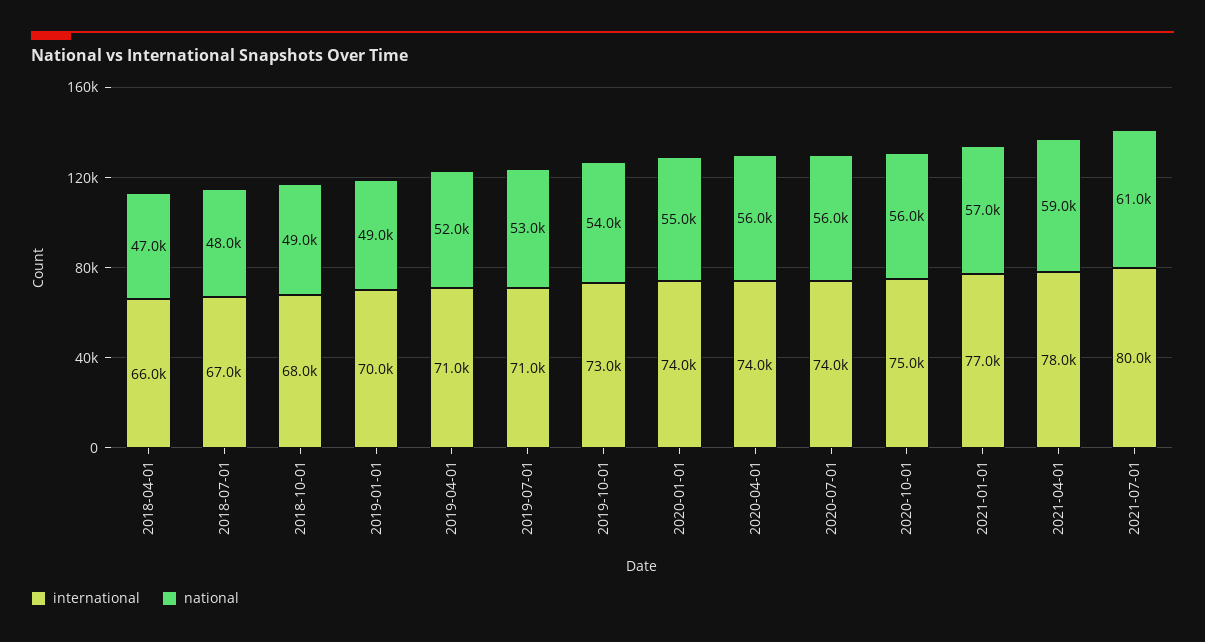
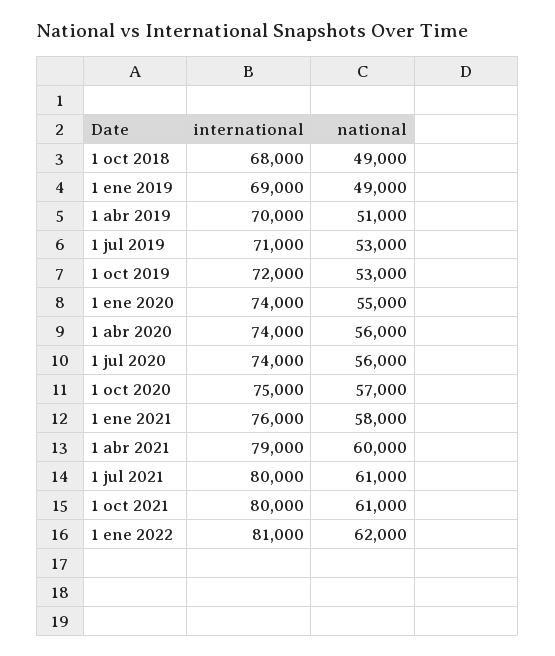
international, 2018-04-01: 66000 -> none
national, 2018-04-01: 47000 -> none
international, 2018-07-01: 67000 -> none
national, 2018-07-01: 48000 -> none
international, 2019-01-01: 70000 -> 69000
international, 2019-04-01: 71000 -> 70000
national, 2019-04-01: 52000 -> 51000
international, 2019-10-01: 73000 -> 72000
national, 2019-10-01: 54000 -> 53000
national, 2020-10-01: 56000 -> 57000
international, 2021-01-01: 77000 -> 76000
national, 2021-01-01: 57000 -> 58000
international, 2021-04-01: 78000 -> 79000
national, 2021-04-01: 59000 -> 60000
international, 1 oct 2021: none -> 80000
national, 1 oct 2021: none -> 61000
international, 1 ene 2022: none -> 81000
national, 1 ene 2022: none -> 62000

